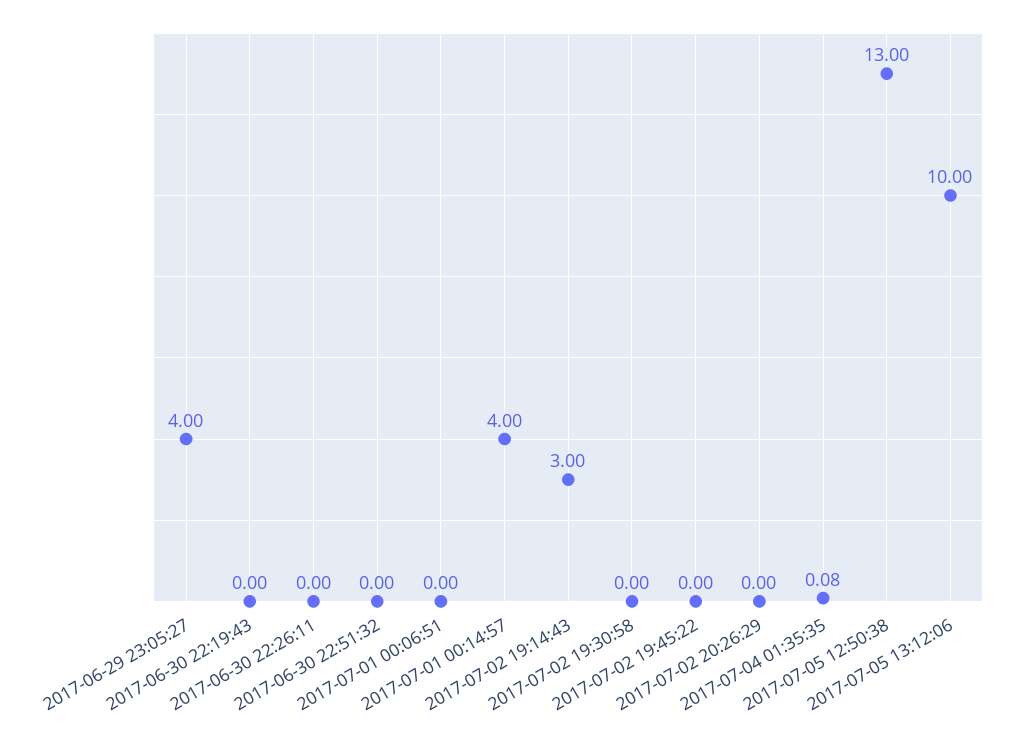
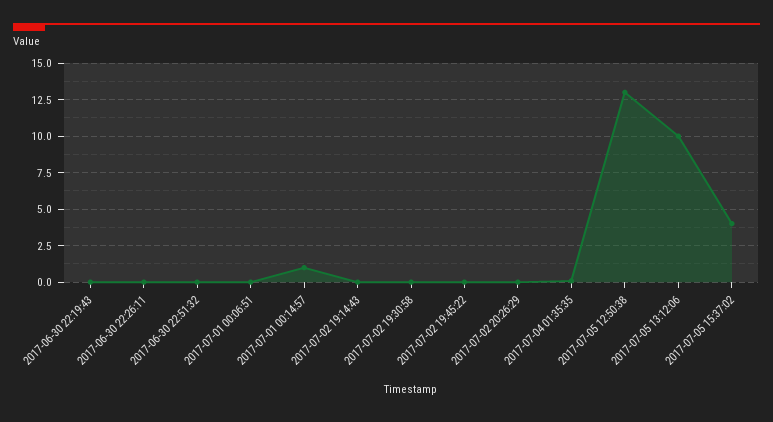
2017-06-29 23:05:27: 4 -> none
2017-07-01 00:14:57: 4 -> 1
2017-07-02 19:14:43: 3 -> 0
2017-07-05 15:37:02: none -> 4

